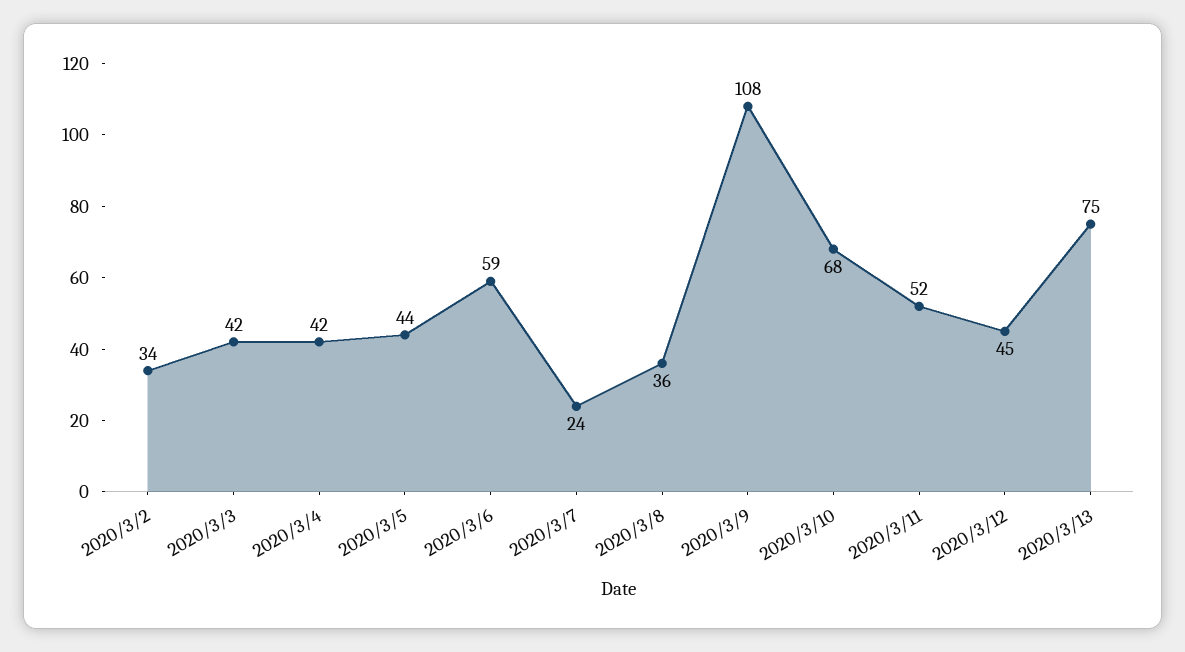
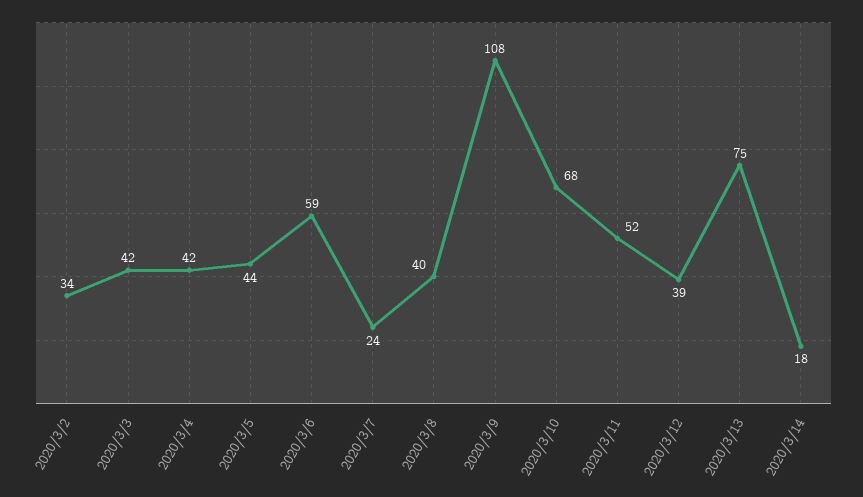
2020/3/8: 36 -> 40
2020/3/12: 45 -> 39
2020/3/14: none -> 18

